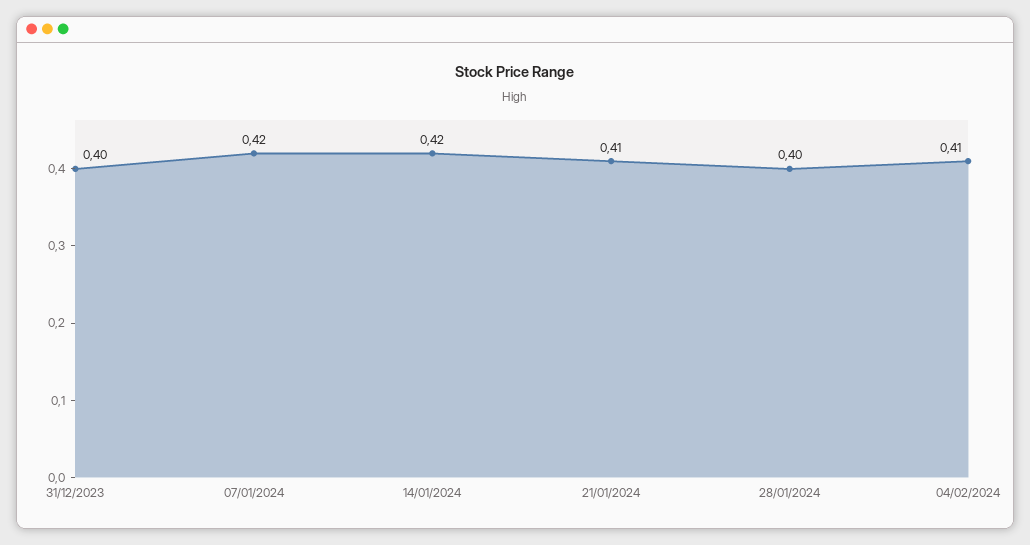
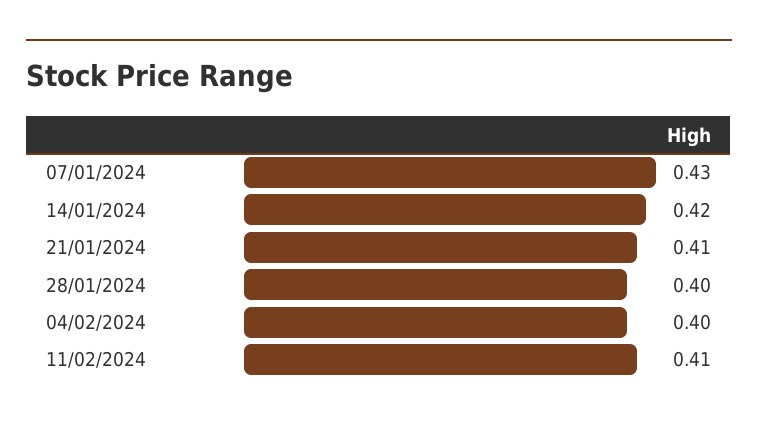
31/12/2023: 0.4 -> none
07/01/2024: 0.42 -> 0.43
04/02/2024: 0.41 -> 0.4
11/02/2024: none -> 0.41

